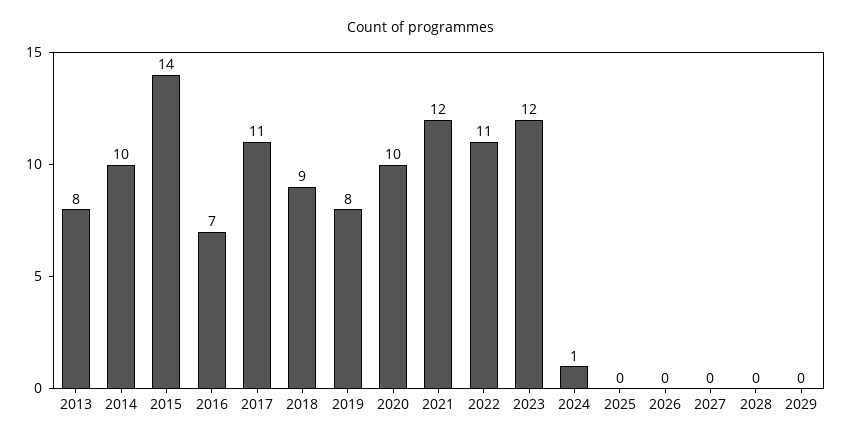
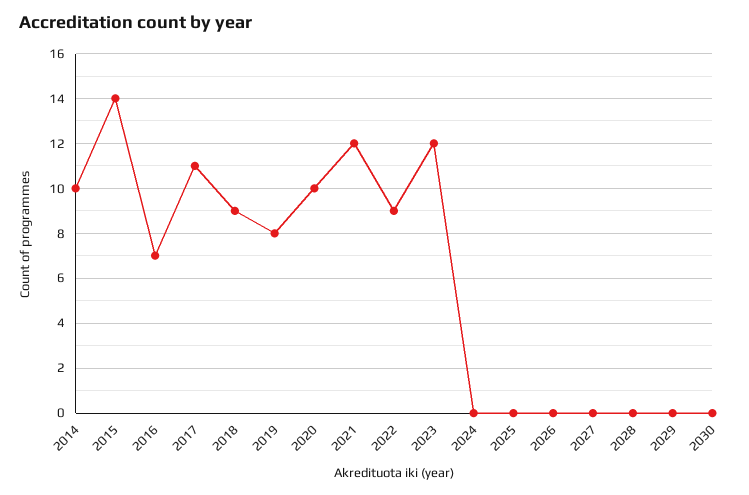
2013: 8 -> none
2022: 11 -> 9
2024: 1 -> 0
2030: none -> 0

